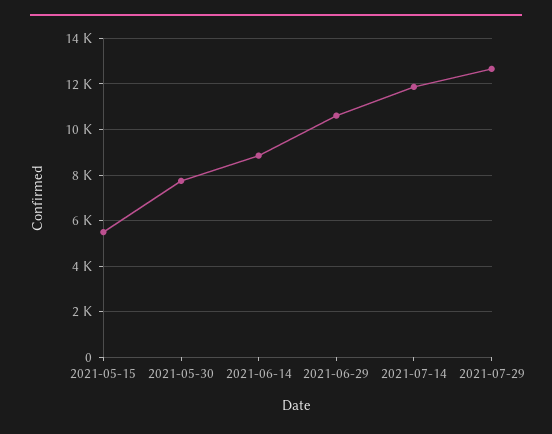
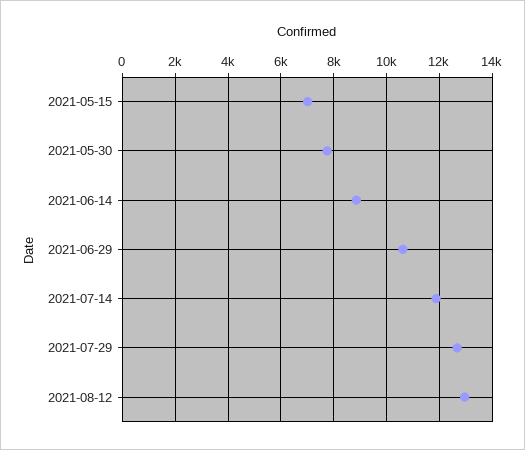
2021-05-15: 5500 -> 7000
2021-08-12: none -> 13000

